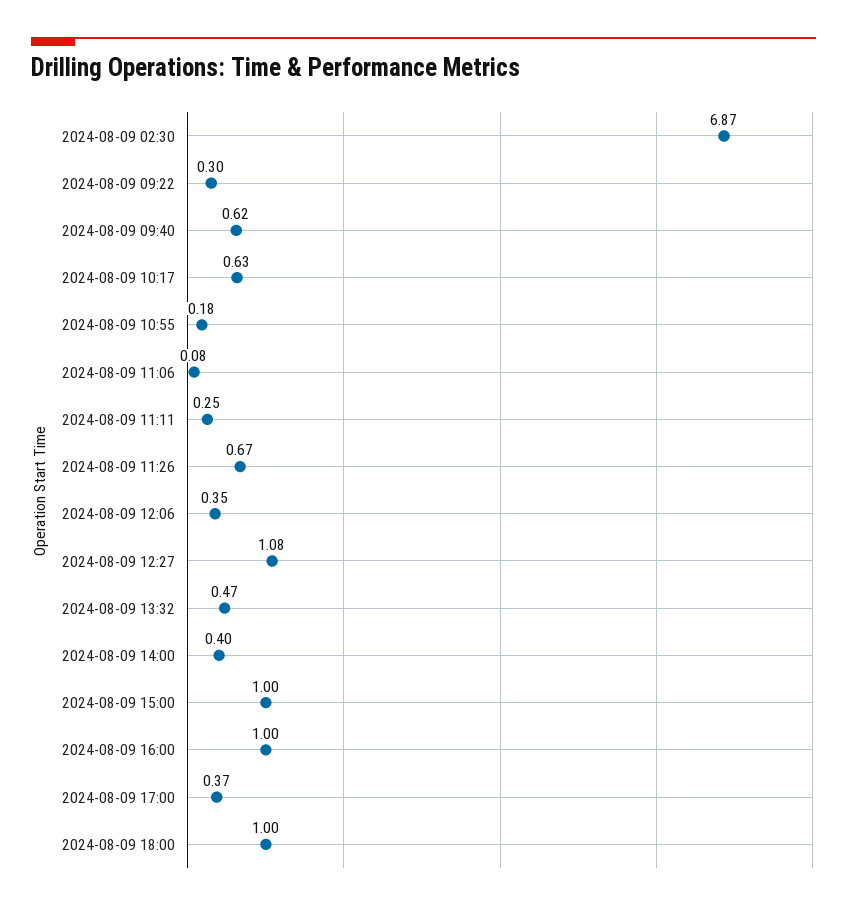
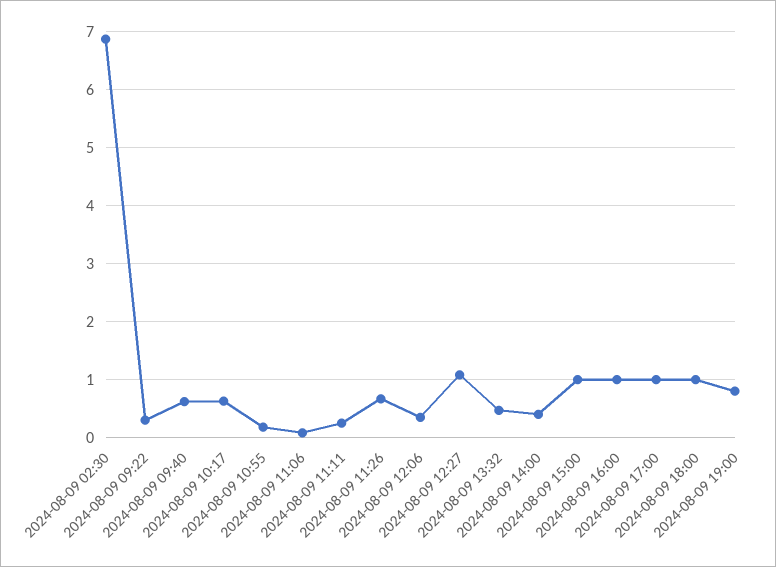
2024-08-09 17:00: 0.37 -> 1
2024-08-09 19:00: none -> 0.8

